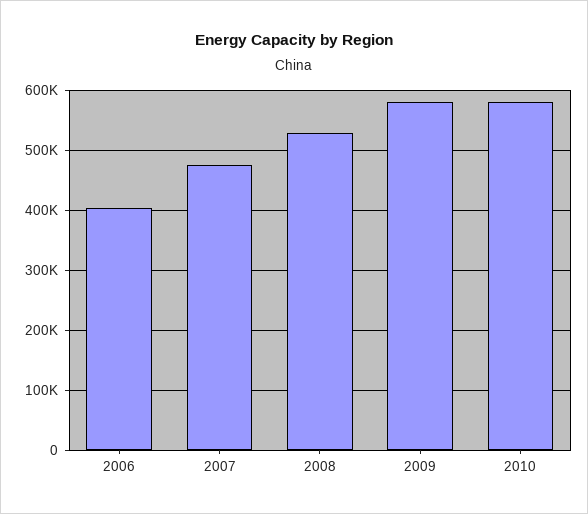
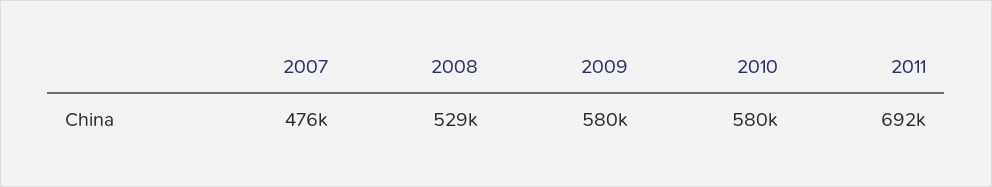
2006: 400000 -> none
2011: none -> 692000

